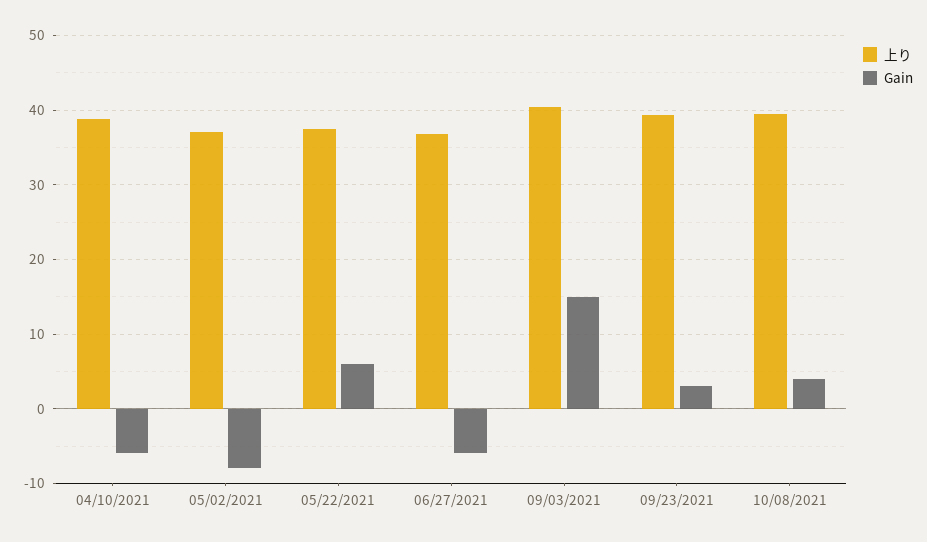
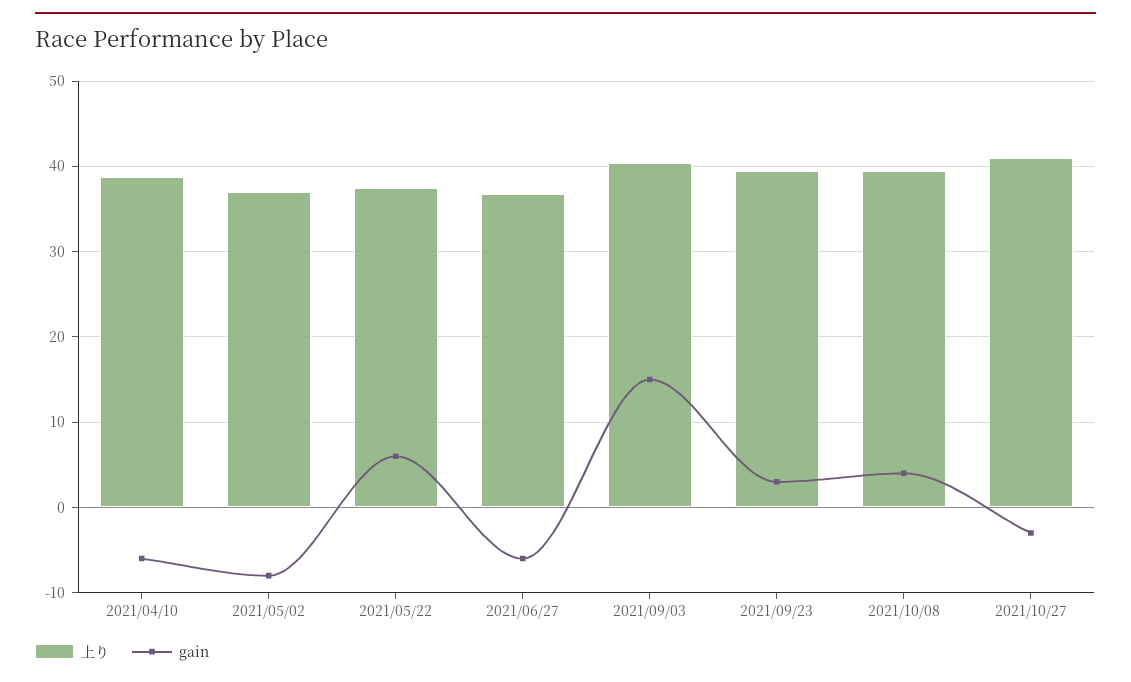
上り, 2021/10/27: none -> 41
Gain, 2021/10/27: none -> -3

